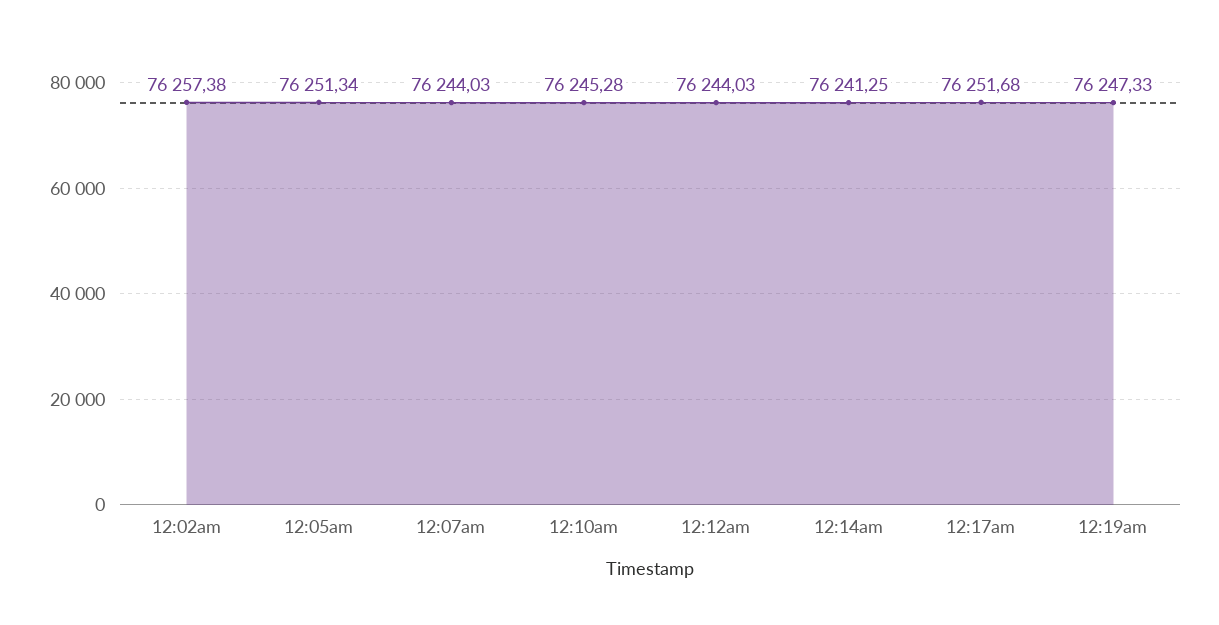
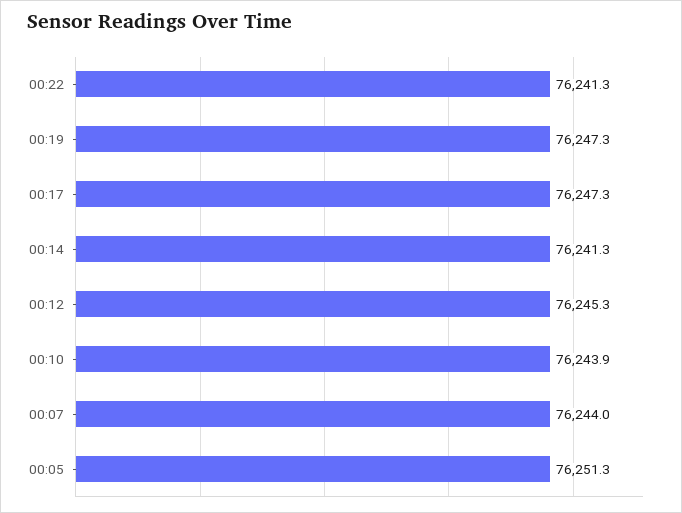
12:02am: 76257.38 -> none
12:10am: 76245.28 -> 76243.9
12:12am: 76244.03 -> 76245.3
12:17am: 76251.68 -> 76247.3
00:22: none -> 76241.3

